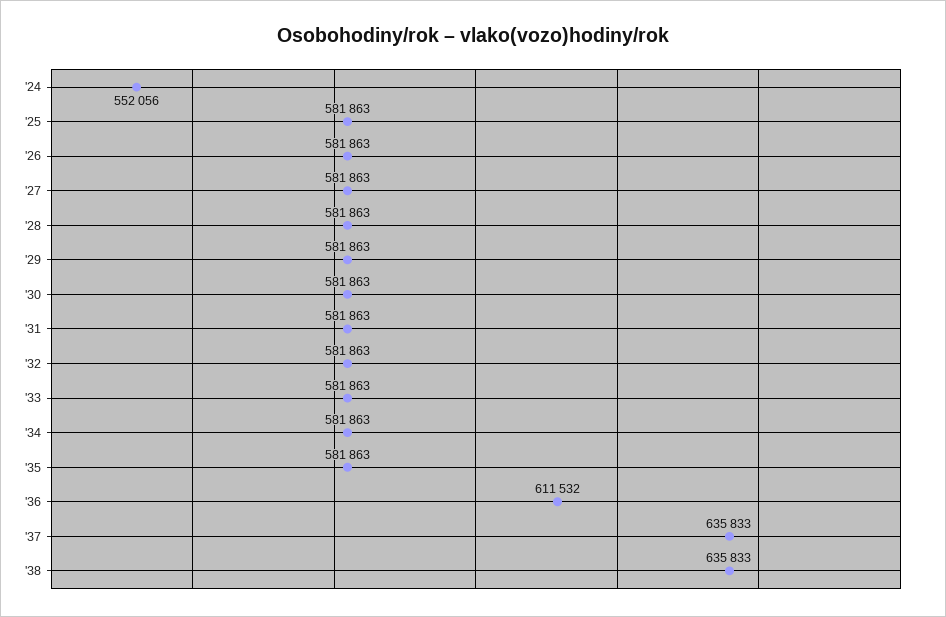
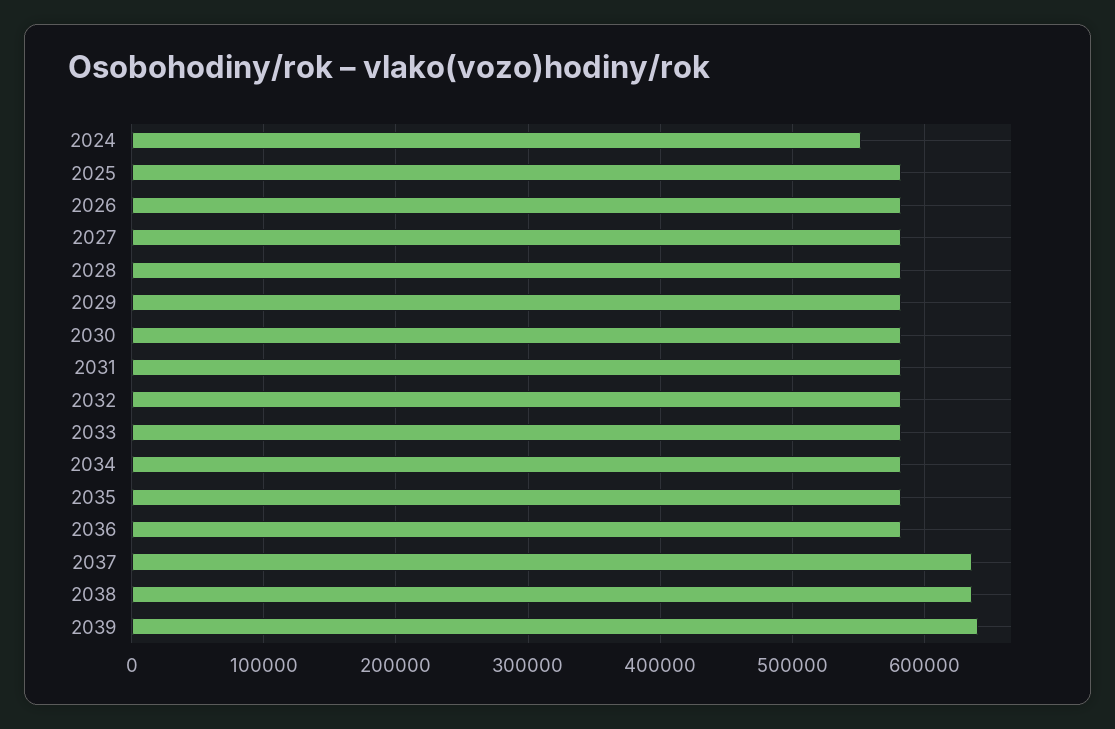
'36: 611532 -> 580000
2039: none -> 640000

